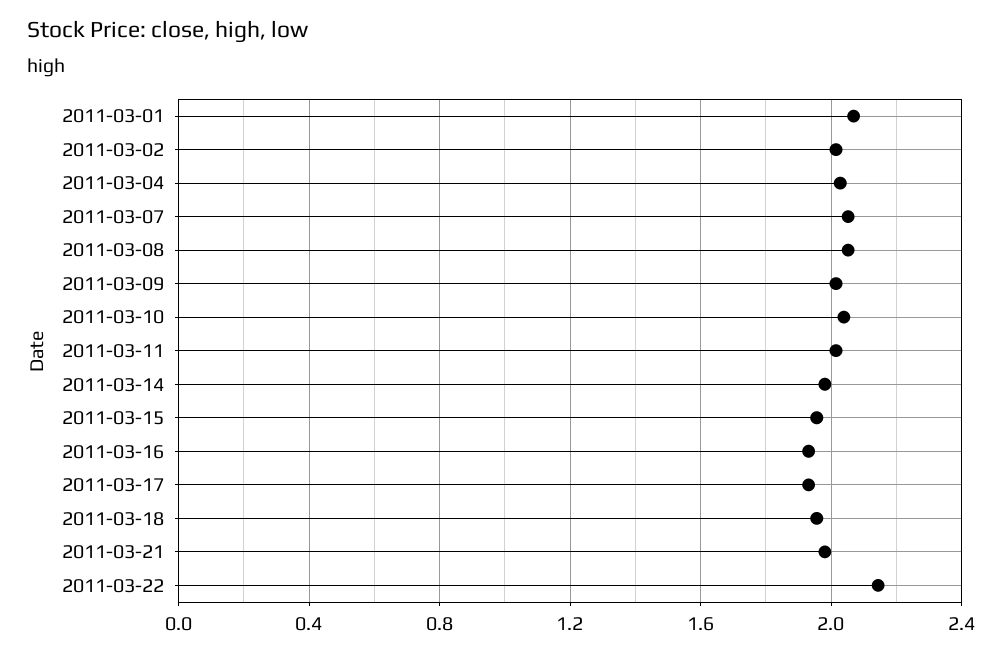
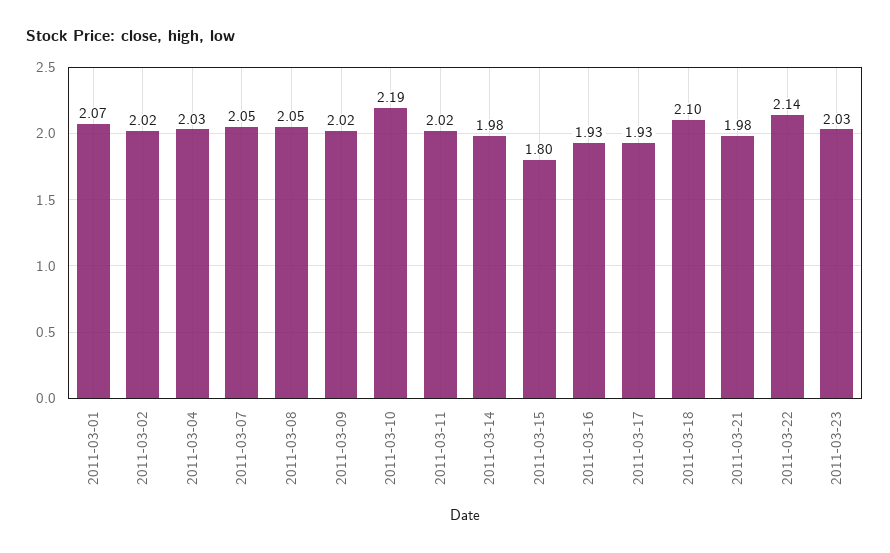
2011-03-10: 2.05 -> 2.19
2011-03-15: 1.95 -> 1.8
2011-03-18: 1.95 -> 2.1
2011-03-23: none -> 2.03

